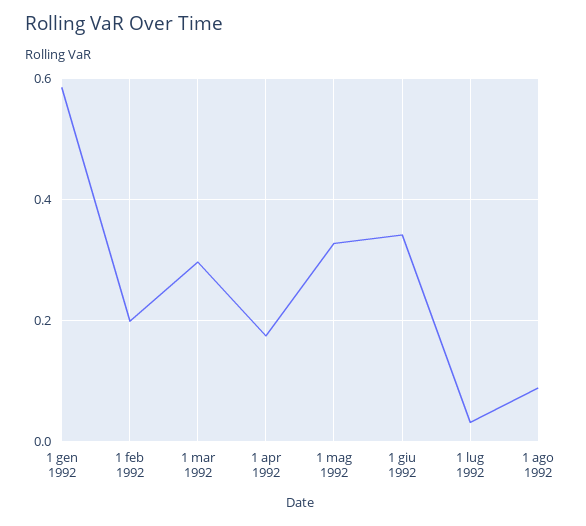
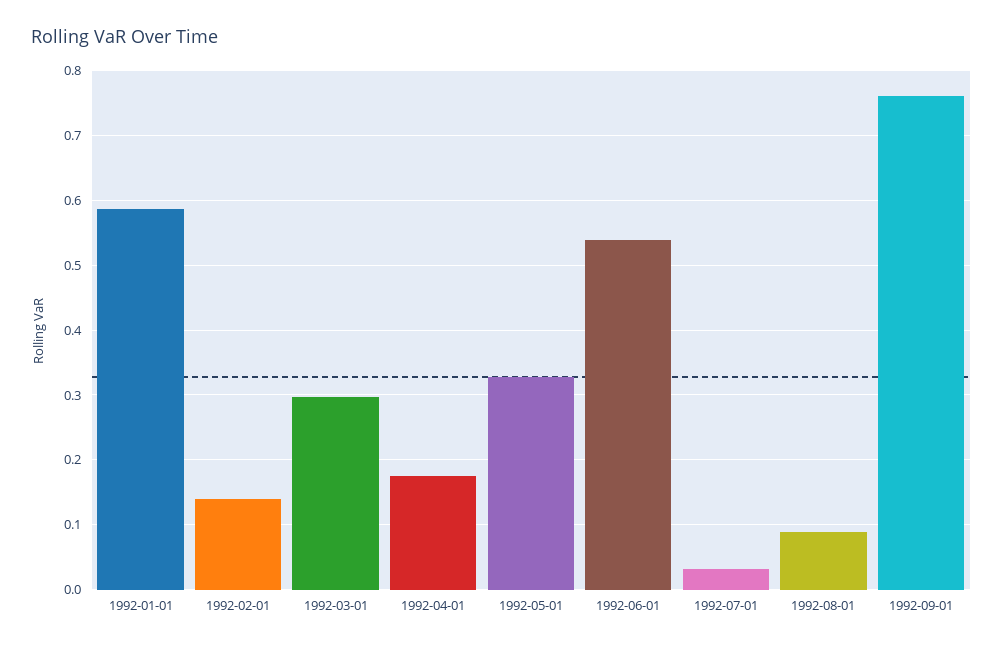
1 feb 1992: 0.2 -> 0.14
1 giu 1992: 0.34 -> 0.54
1992-09-01: none -> 0.76

